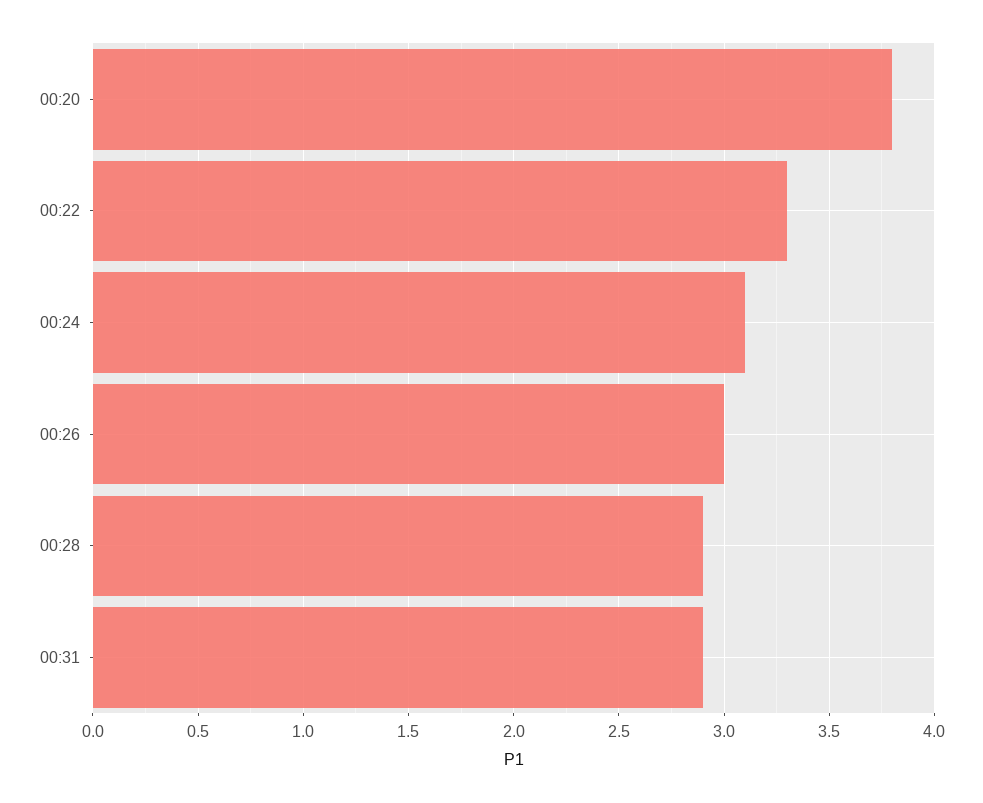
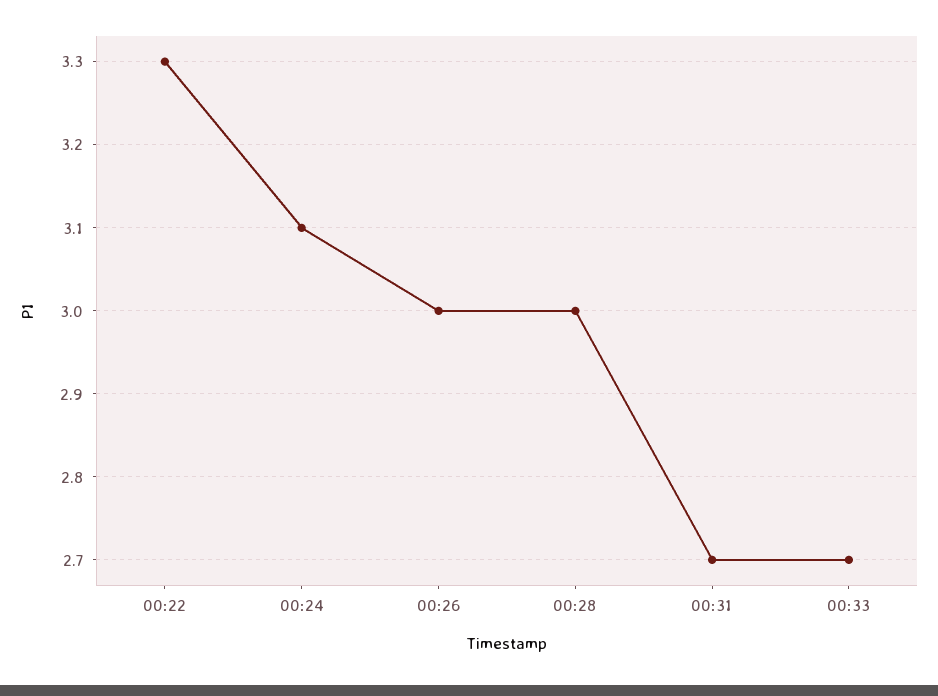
00:20: 3.8 -> none
00:28: 2.9 -> 3
00:31: 2.9 -> 2.7
00:33: none -> 2.7

